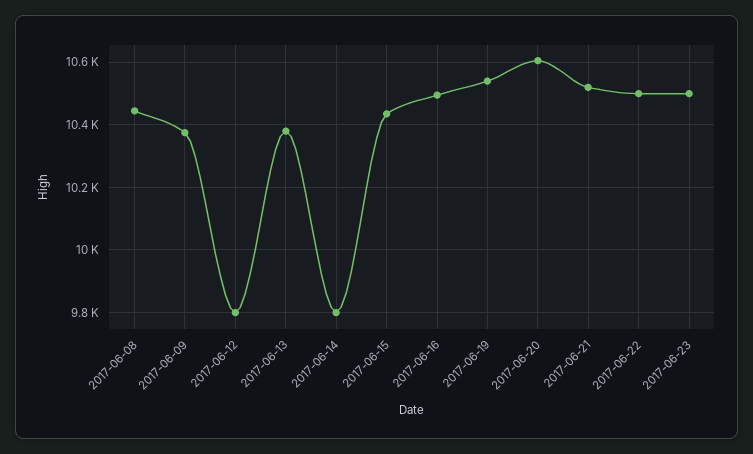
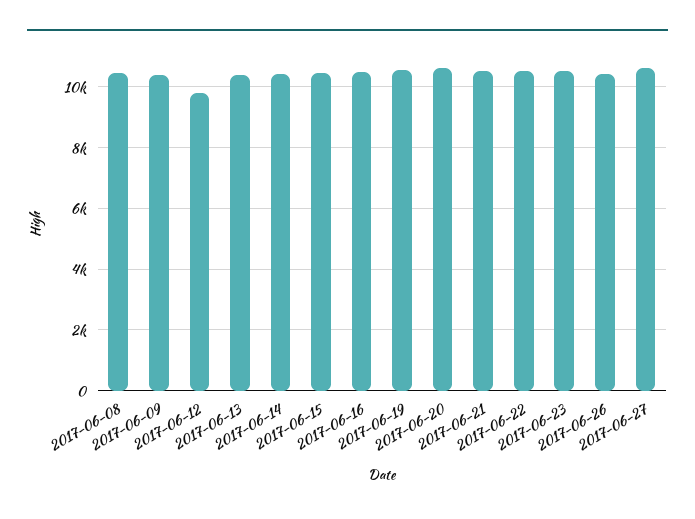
2017-06-14: 9800 -> 10400
2017-06-26: none -> 10400
2017-06-27: none -> 10600

